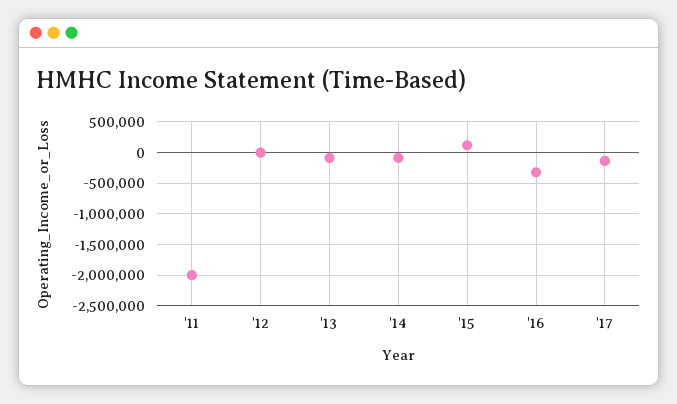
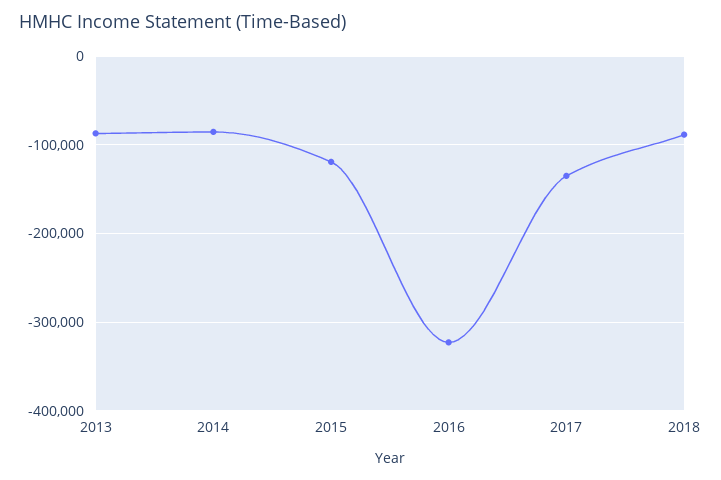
'11: -2000000 -> none
'12: 0 -> none
'15: 100000 -> -120000
2018: none -> -90000

